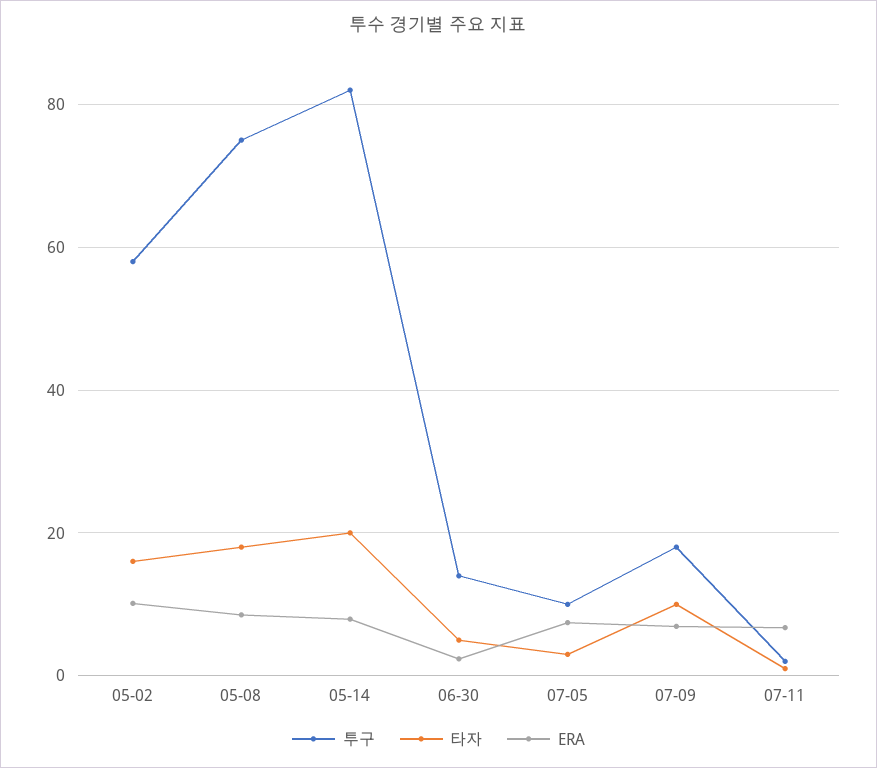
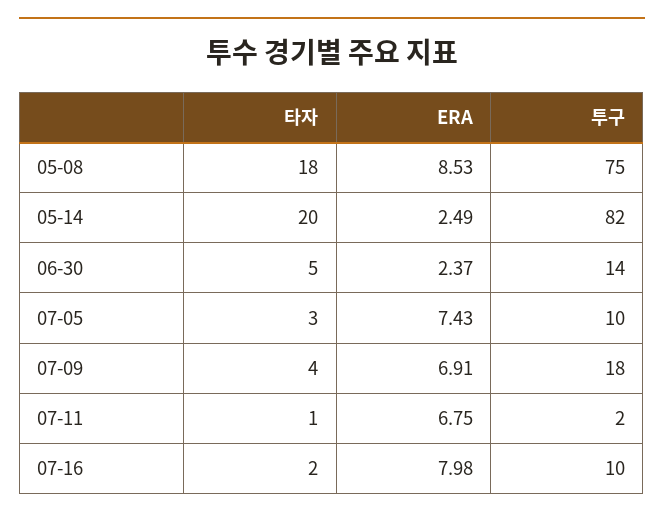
투구, 05-02: 58 -> none
타자, 05-02: 16 -> none
ERA, 05-02: 10 -> none
ERA, 05-14: 8 -> 2.49
타자, 07-09: 10 -> 4
타자, 07-16: none -> 2
ERA, 07-16: none -> 7.98
투구, 07-16: none -> 10

